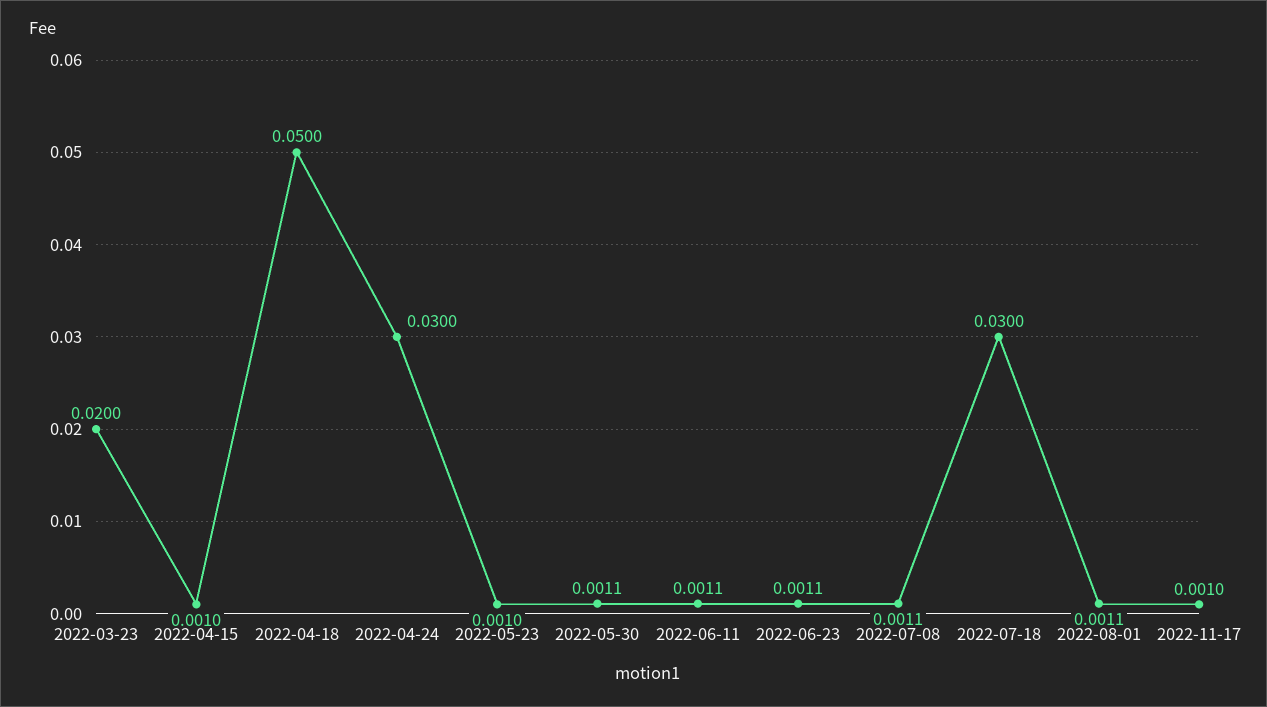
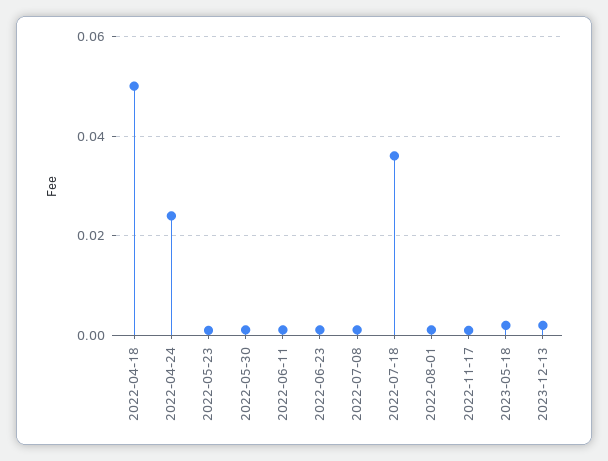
2022-03-23: 0.02 -> none
2022-04-15: 0.001 -> none
2022-04-24: 0.03 -> 0.024
2022-07-18: 0.03 -> 0.036
2023-05-18: none -> 0.002
2023-12-13: none -> 0.002

